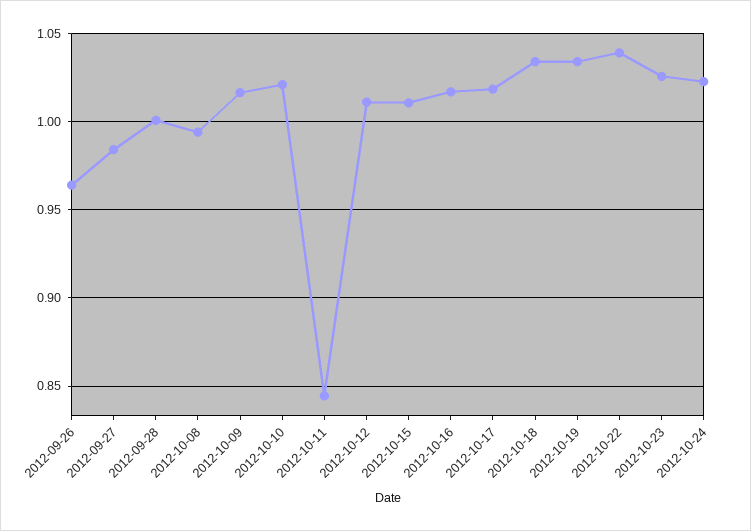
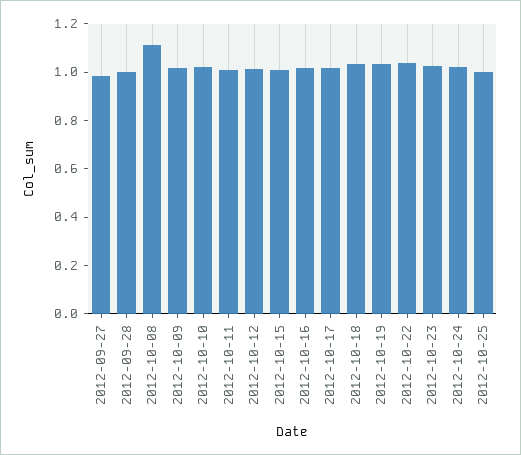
2012-09-26: 0.965 -> none
2012-10-08: 0.995 -> 1.1
2012-10-11: 0.845 -> 1
2012-10-25: none -> 1

